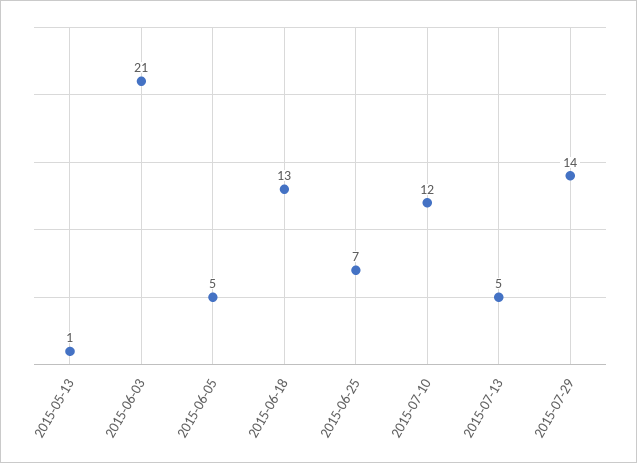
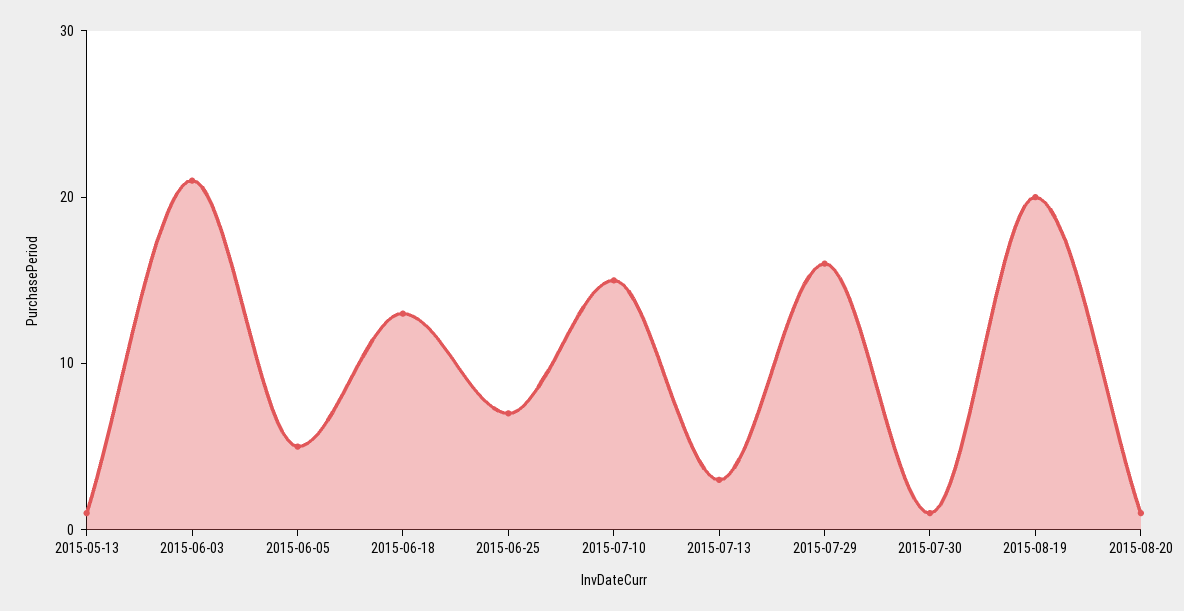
2015-07-10: 12 -> 15
2015-07-13: 5 -> 3
2015-07-29: 14 -> 16
2015-07-30: none -> 1
2015-08-19: none -> 20
2015-08-20: none -> 1

